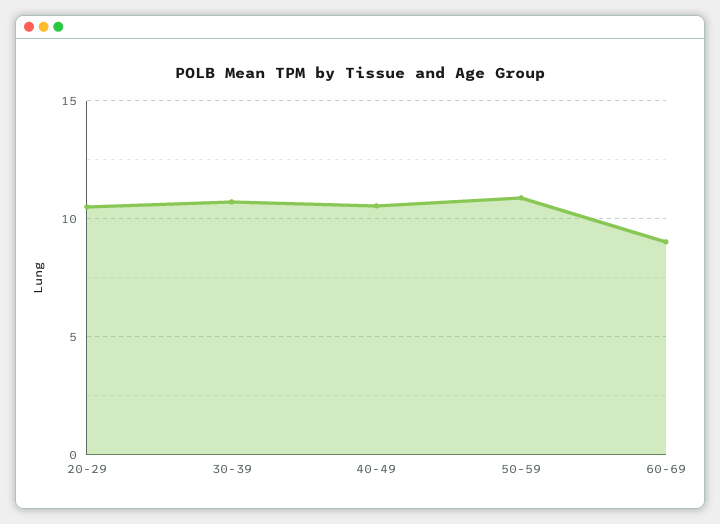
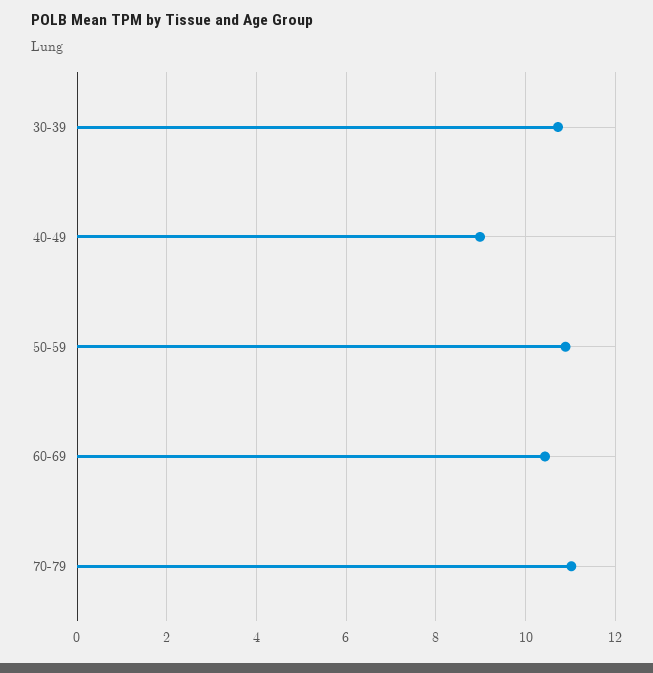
20-29: 10.5 -> none
40-49: 10.5 -> 9
60-69: 9 -> 10.4
70-79: none -> 11

